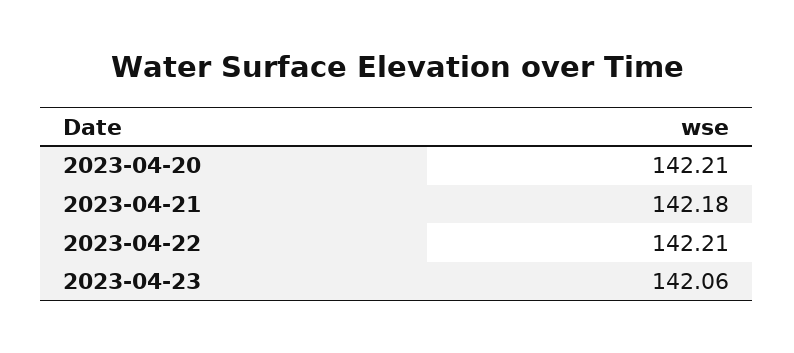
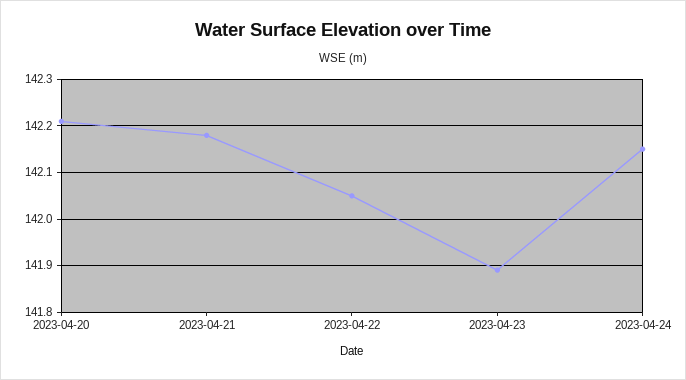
2023-04-22: 142.21 -> 142.05
2023-04-23: 142.06 -> 141.9
2023-04-24: none -> 142.15

